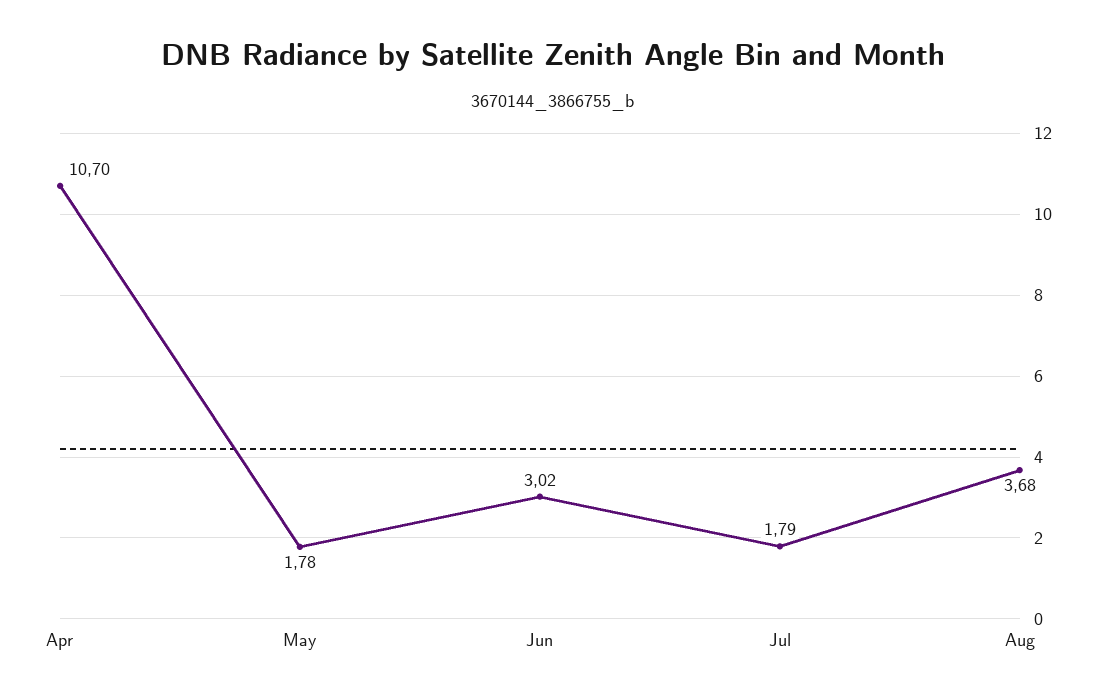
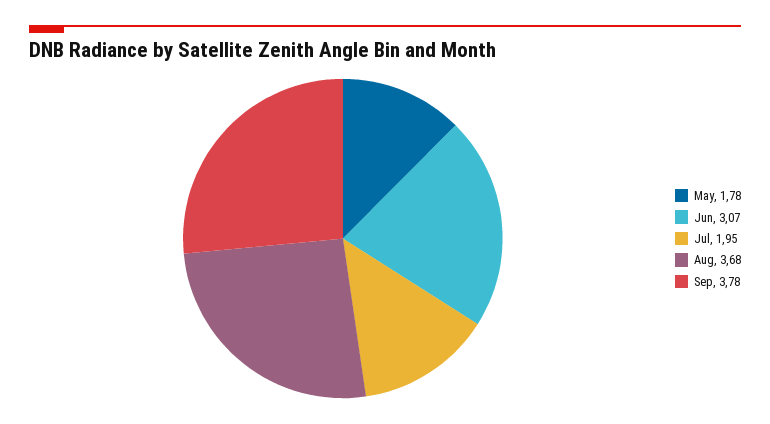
Apr: 10.7 -> none
Jun: 3.02 -> 3.07
Jul: 1.79 -> 1.95
Sep: none -> 3.78

